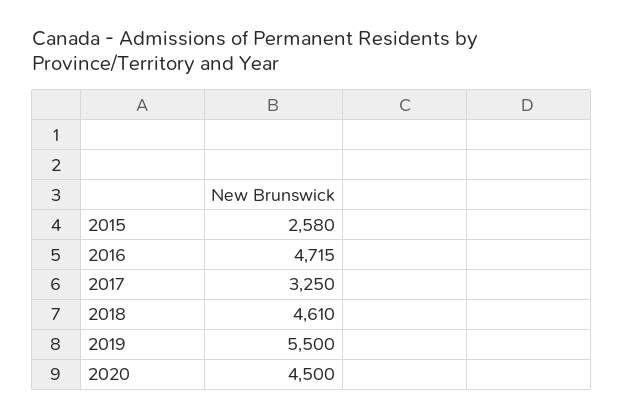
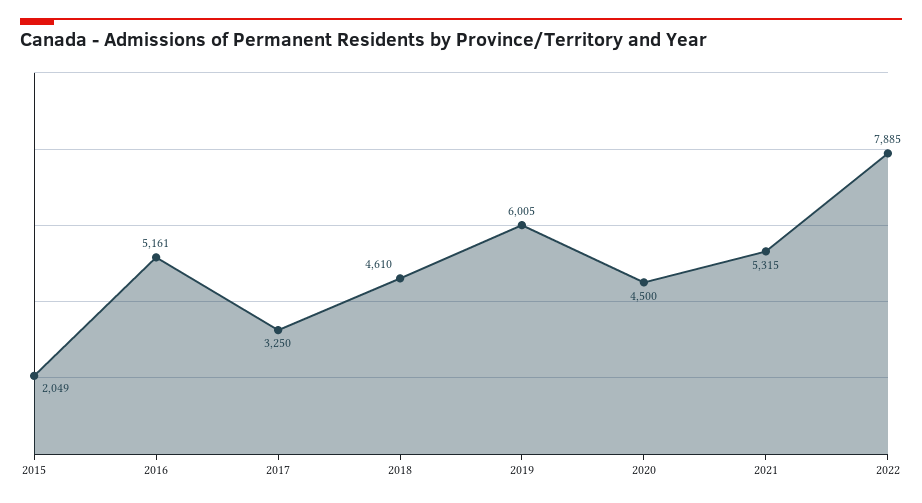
2015: 2580 -> 2049
2016: 4715 -> 5161
2019: 5500 -> 6005
2021: none -> 5315
2022: none -> 7885

